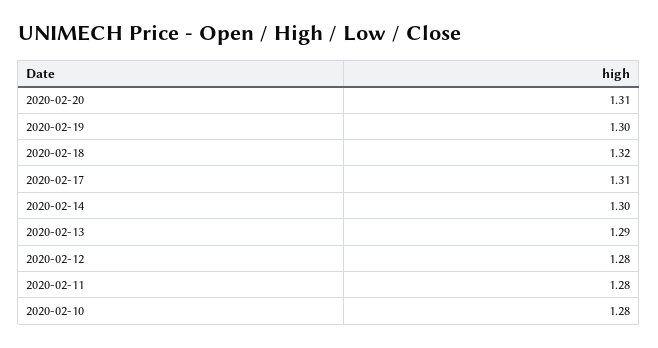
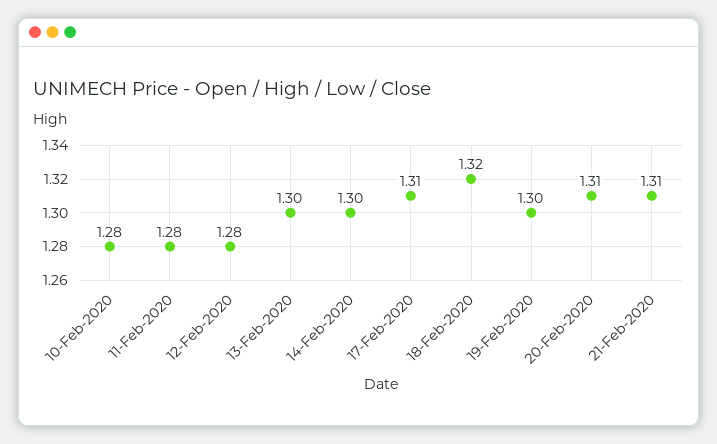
2020-02-13: 1.29 -> 1.3
21-Feb-2020: none -> 1.31

